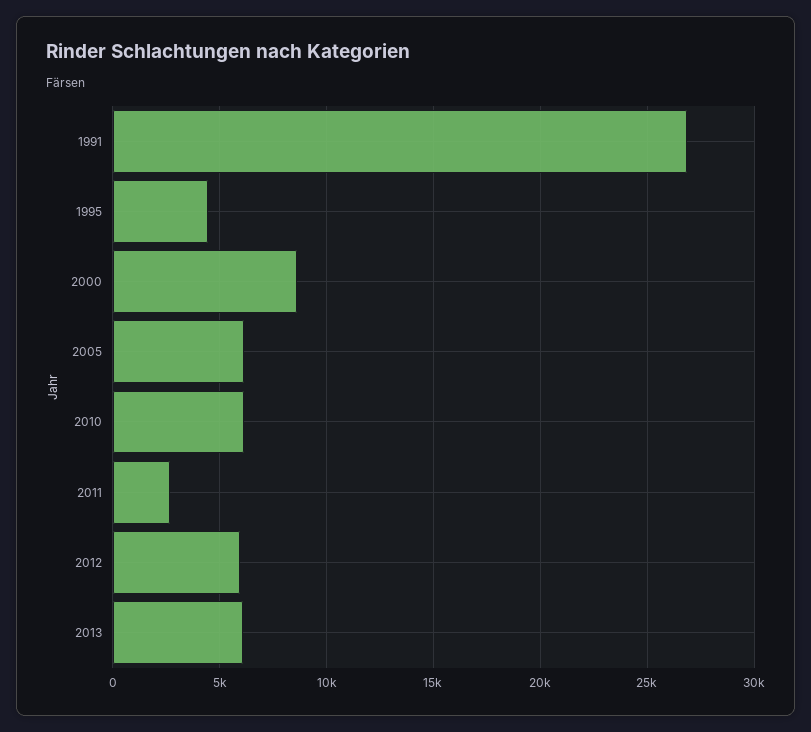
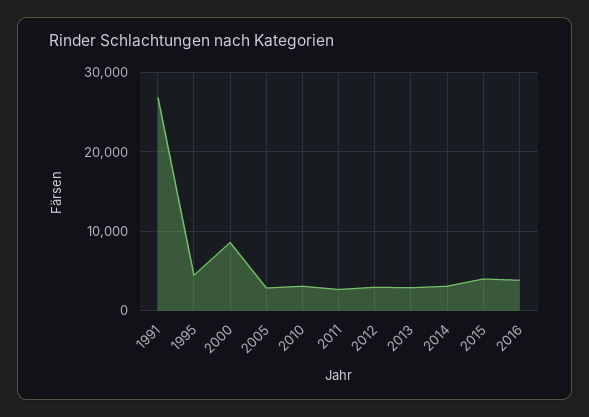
2005: 6000 -> 3000
2010: 6000 -> 3000
2012: 6000 -> 3000
2013: 6000 -> 3000
2014: none -> 3000
2015: none -> 4000
2016: none -> 4000

